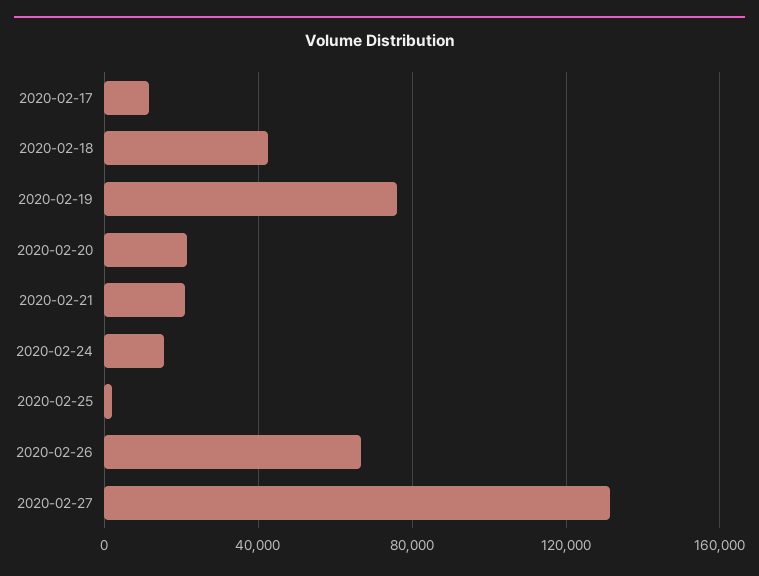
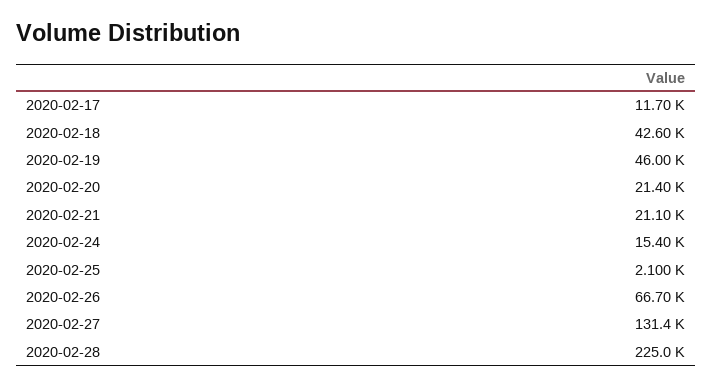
2020-02-19: 75000 -> 46000
2020-02-28: none -> 225000

